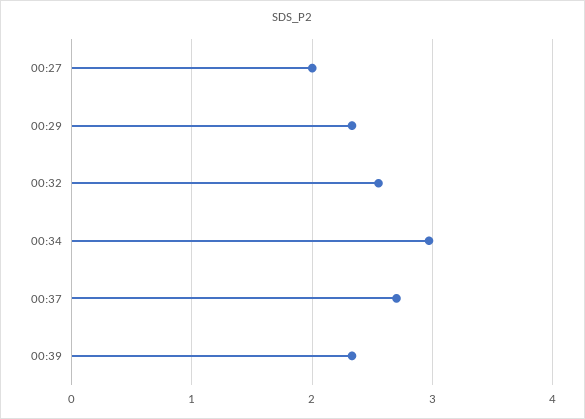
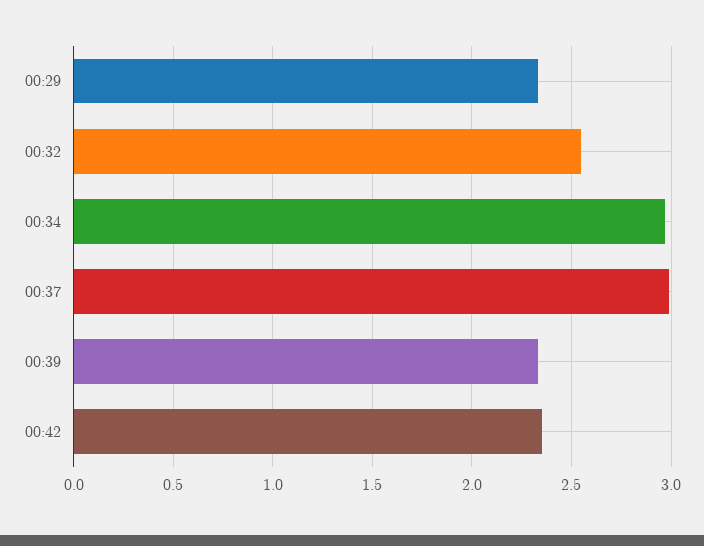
00:27: 2 -> none
00:37: 2.7 -> 3
00:42: none -> 2.35

